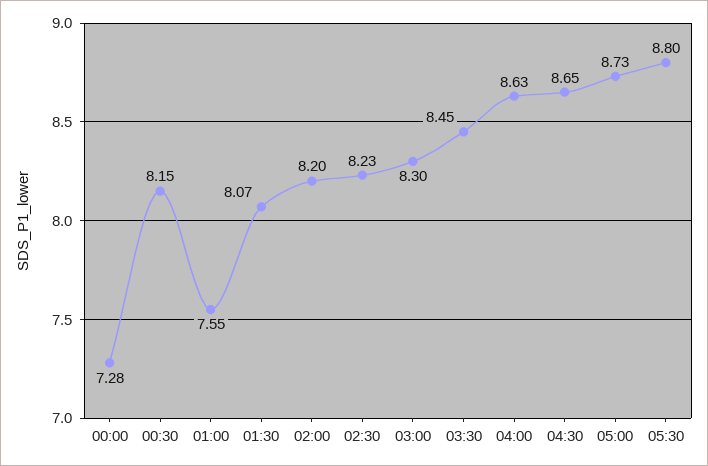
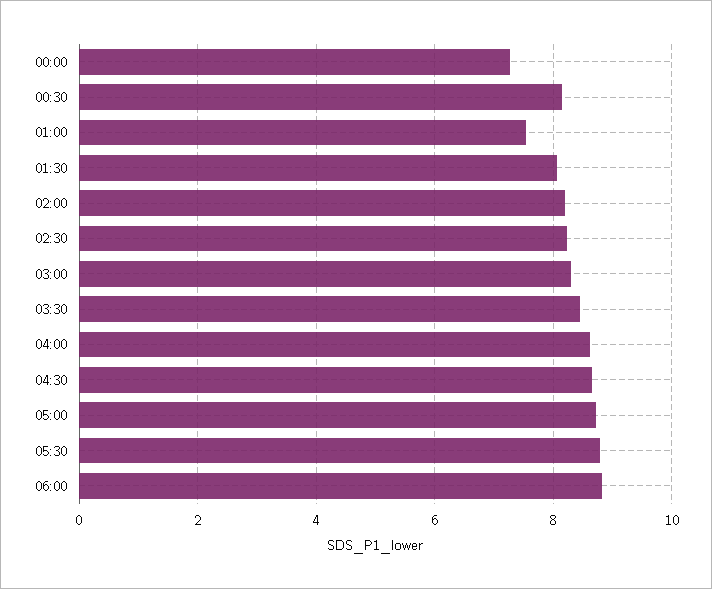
06:00: none -> 8.8

